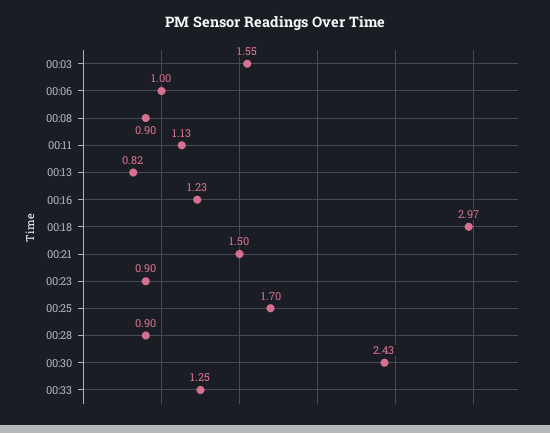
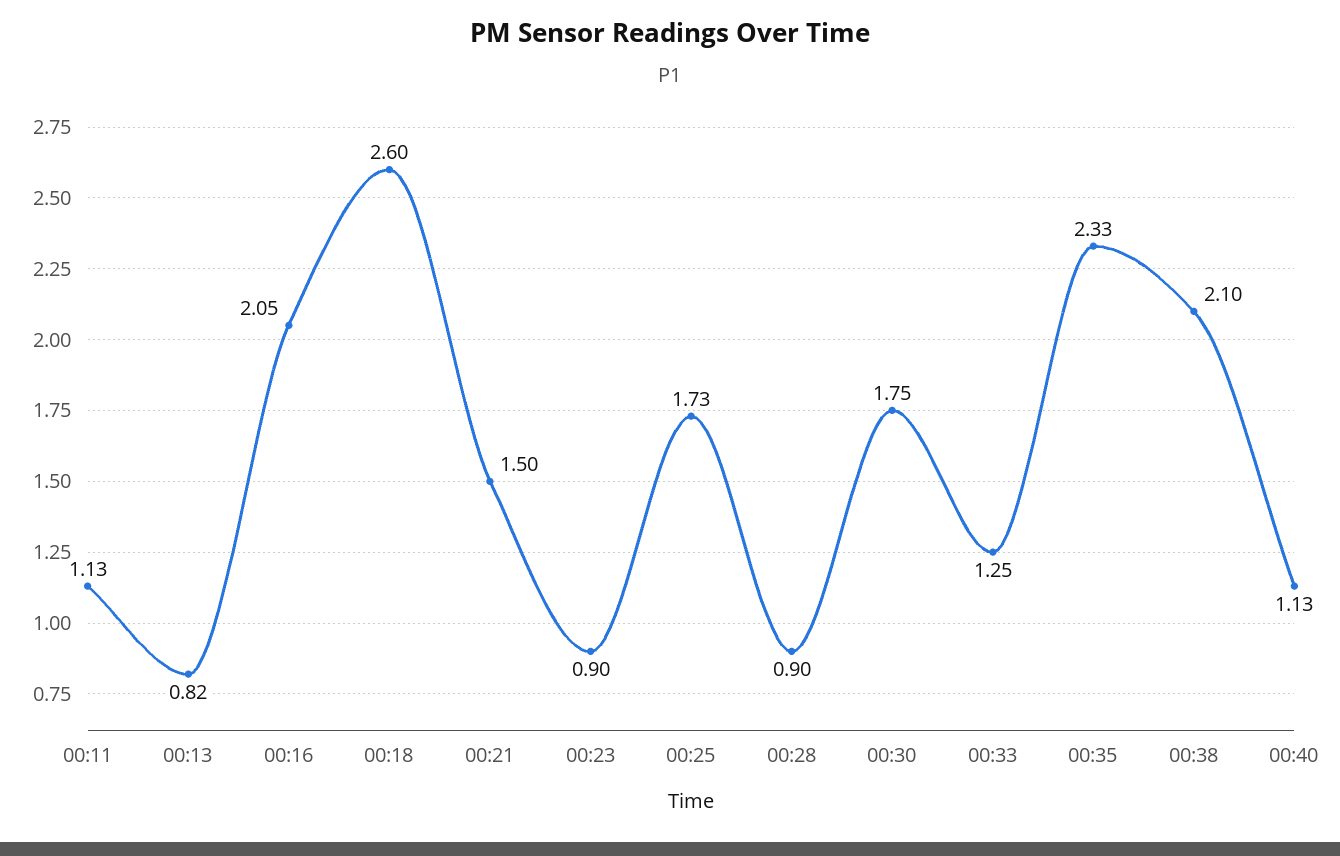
00:03: 1.55 -> none
00:06: 1 -> none
00:08: 0.9 -> none
00:16: 1.23 -> 2.05
00:18: 2.97 -> 2.6
00:25: 1.7 -> 1.73
00:30: 2.43 -> 1.75
00:35: none -> 2.33
00:38: none -> 2.1
00:40: none -> 1.13

